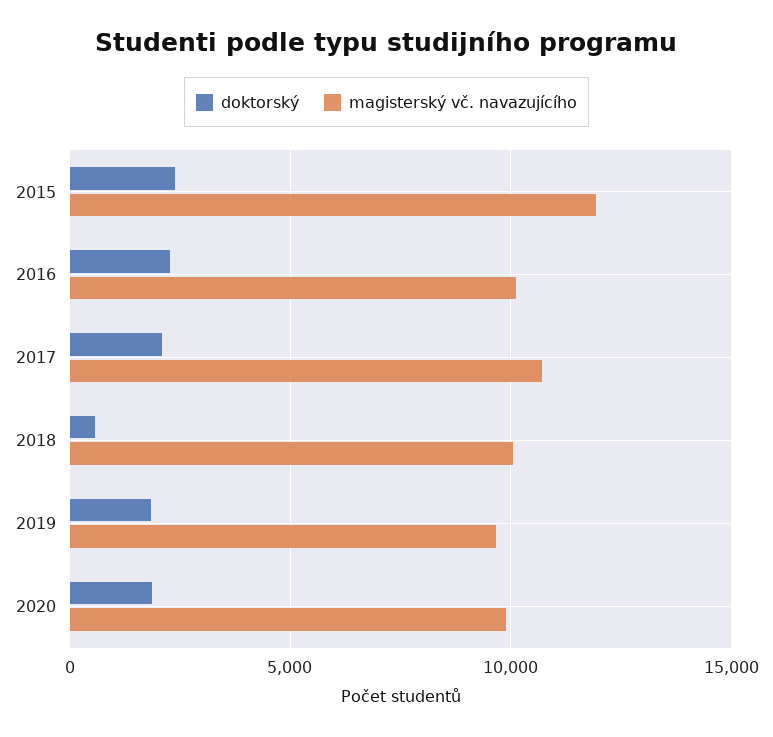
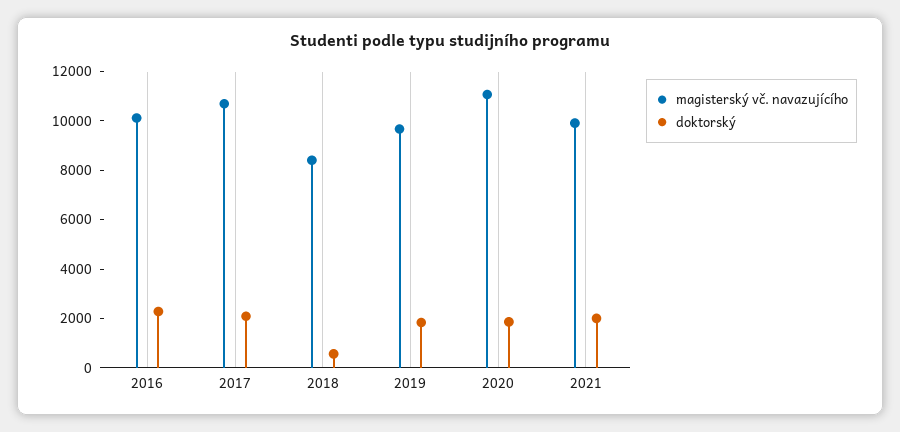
doktorský, 2015: 2500 -> none
magisterský vč. navazujícího, 2015: 12000 -> none
magisterský vč. navazujícího, 2018: 10000 -> 8500
magisterský vč. navazujícího, 2020: 10000 -> 11000
magisterský vč. navazujícího, 2021: none -> 10000
doktorský, 2021: none -> 2000

